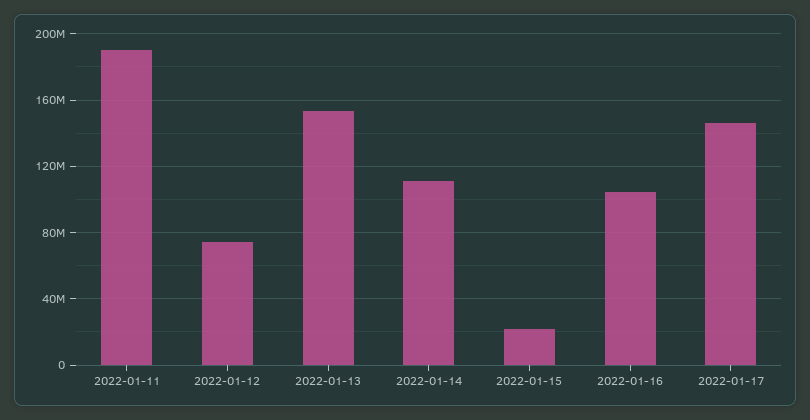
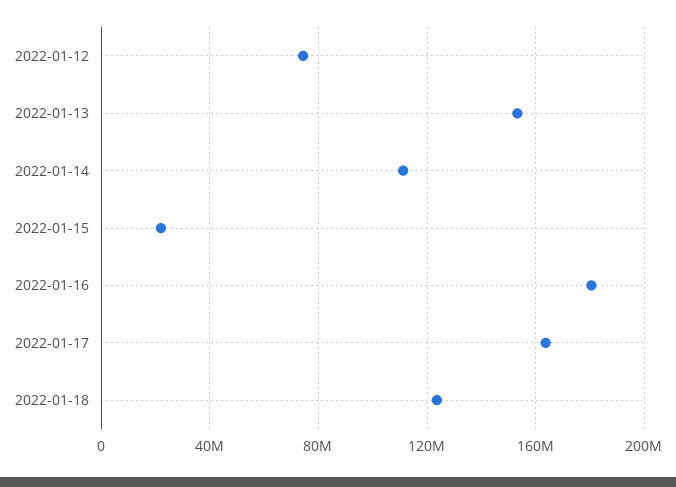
2022-01-11: 190000000 -> none
2022-01-16: 105000000 -> 180000000
2022-01-17: 145000000 -> 165000000
2022-01-18: none -> 125000000

